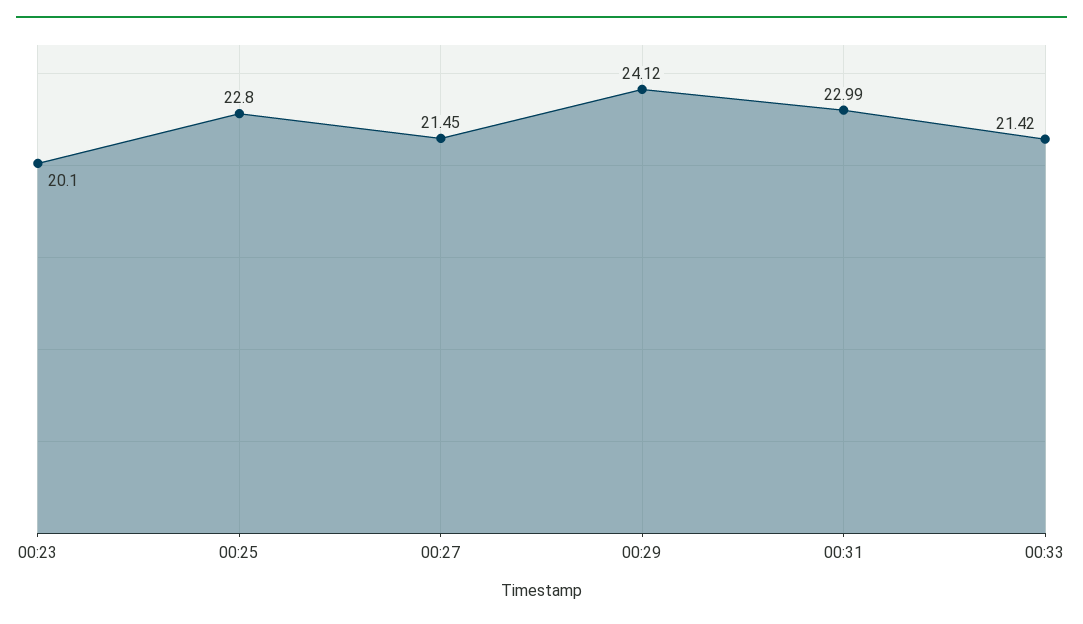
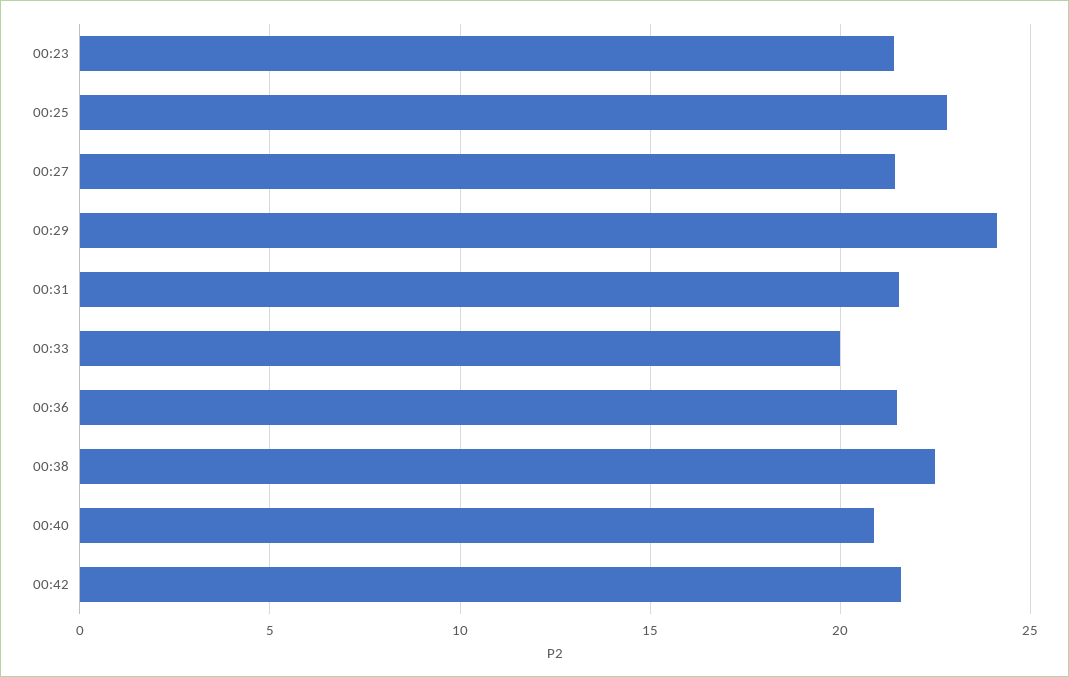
00:23: 20.1 -> 21.5
00:31: 22.99 -> 21.5
00:33: 21.42 -> 20
00:36: none -> 21.5
00:38: none -> 22.5
00:40: none -> 21
00:42: none -> 21.5

